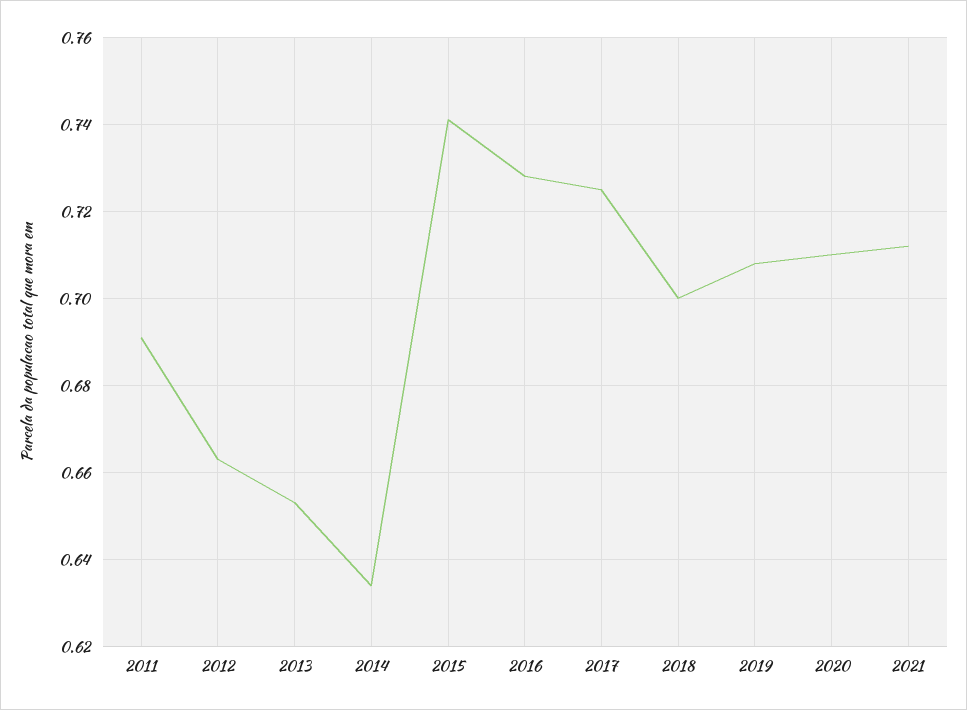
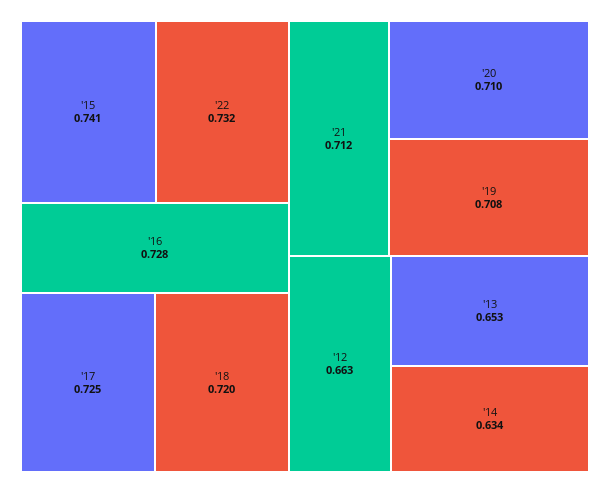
2011: 0.69 -> none
2018: 0.7 -> 0.72
'22: none -> 0.732

